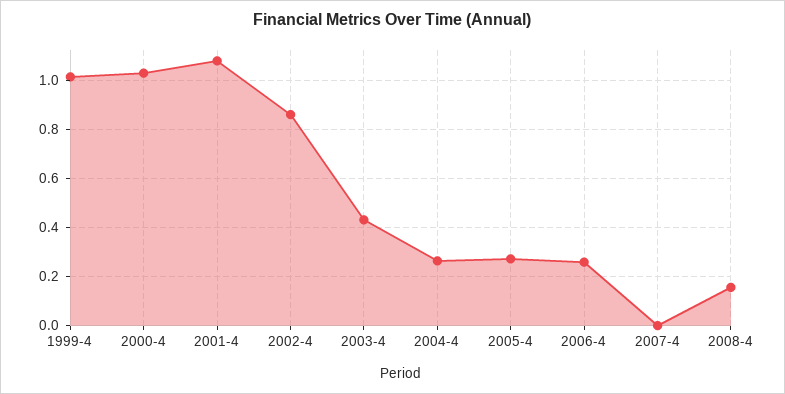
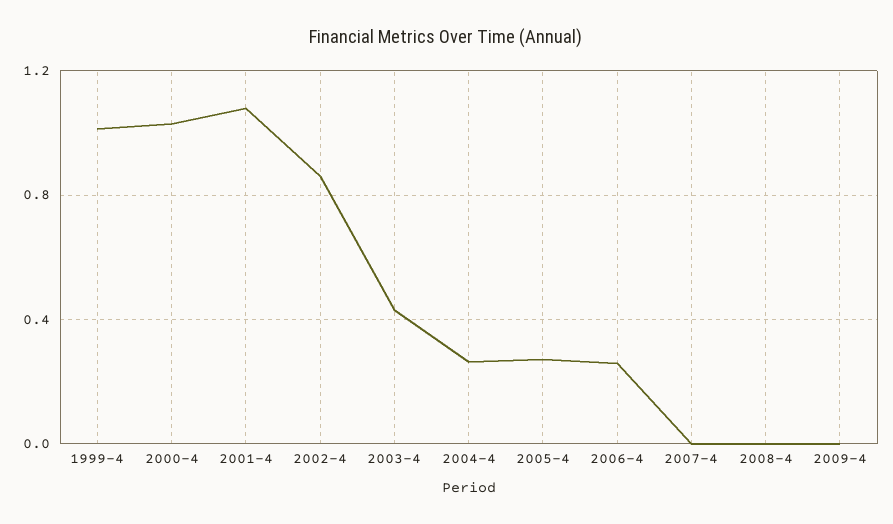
2008-4: 0.15 -> 0
2009-4: none -> 0

